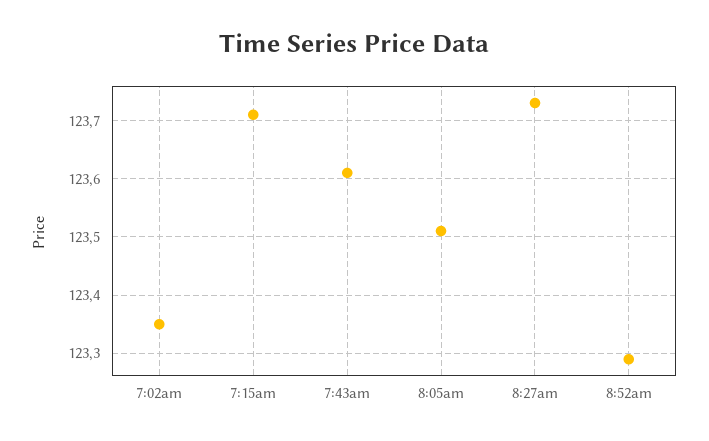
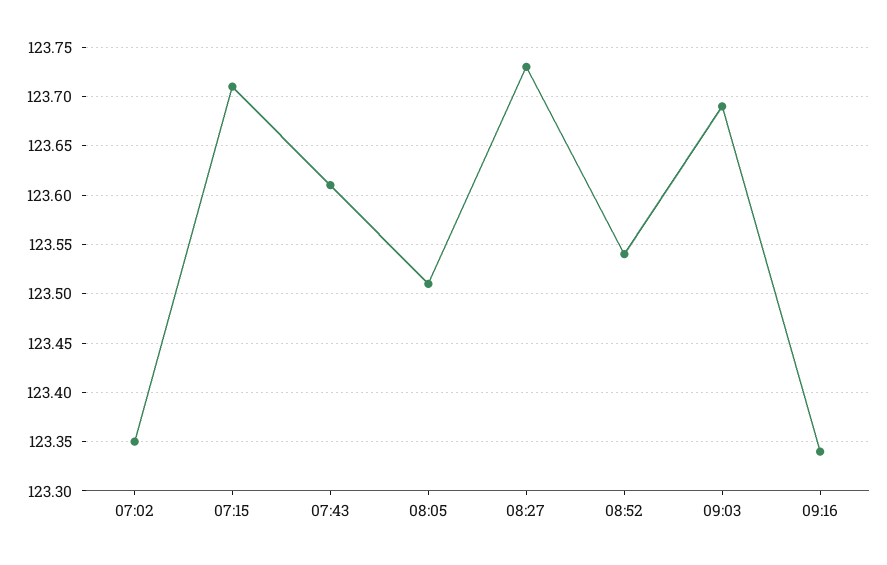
8:52am: 123.3 -> 123.54
09:03: none -> 123.69
09:16: none -> 123.34

